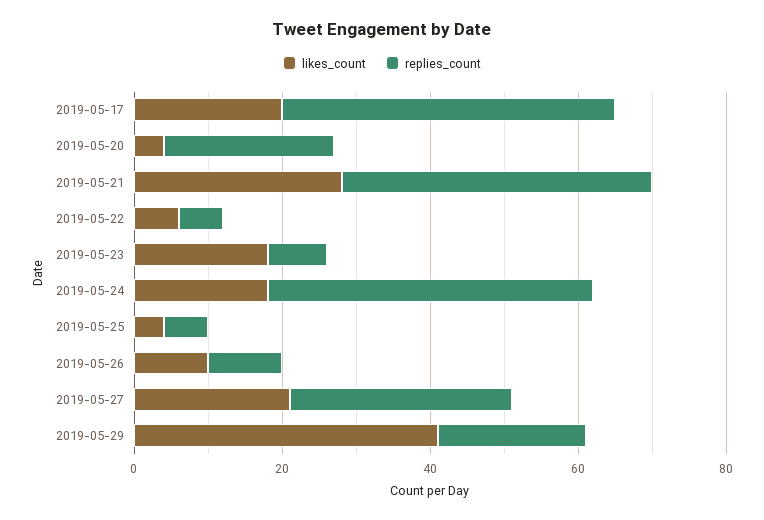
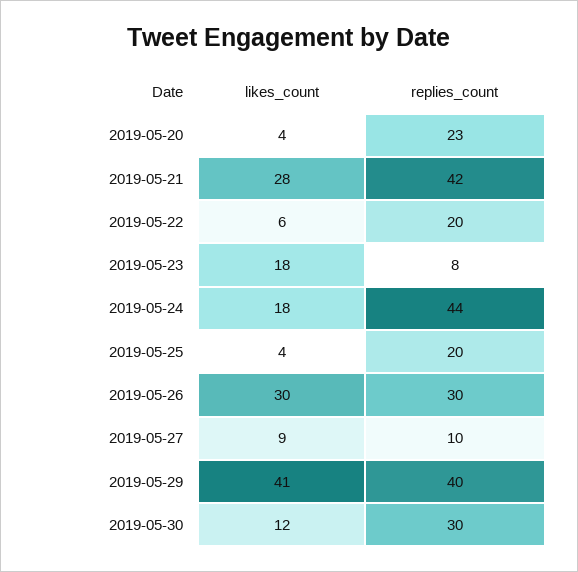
likes_count, 2019-05-17: 20 -> none
replies_count, 2019-05-17: 45 -> none
replies_count, 2019-05-22: 5 -> 20
replies_count, 2019-05-25: 5 -> 20
likes_count, 2019-05-26: 10 -> 30
replies_count, 2019-05-26: 10 -> 30
likes_count, 2019-05-27: 20 -> 9
replies_count, 2019-05-27: 30 -> 10
replies_count, 2019-05-29: 20 -> 40
likes_count, 2019-05-30: none -> 12
replies_count, 2019-05-30: none -> 30

